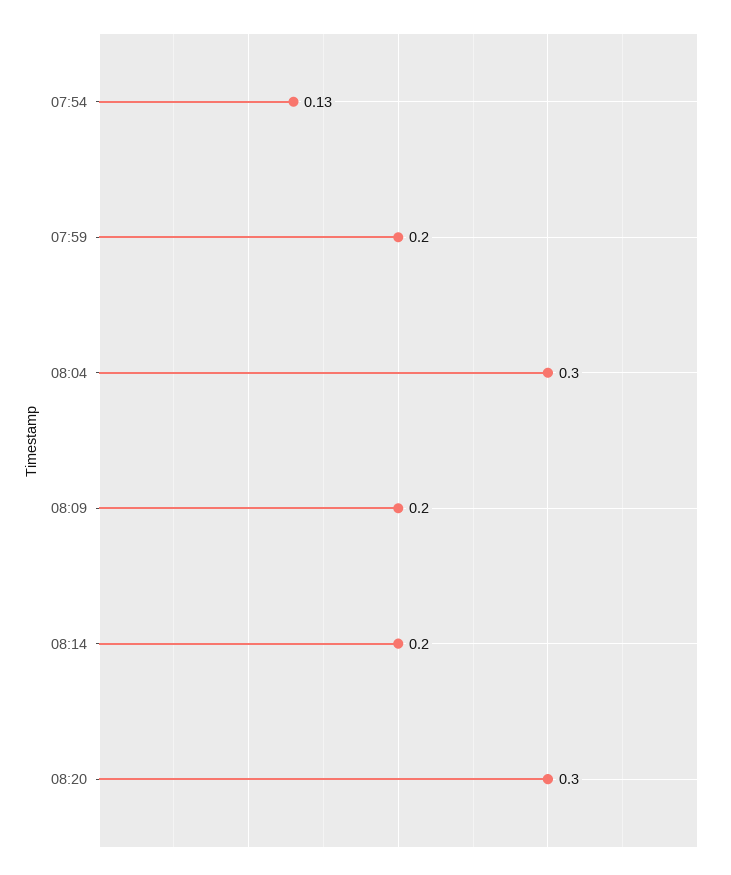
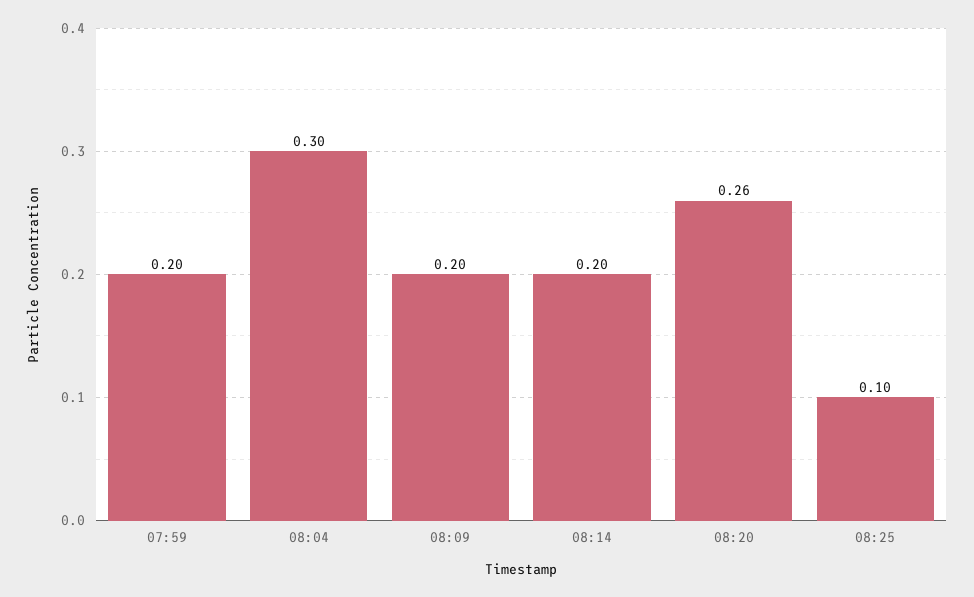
07:54: 0.13 -> none
08:20: 0.3 -> 0.26
08:25: none -> 0.1

